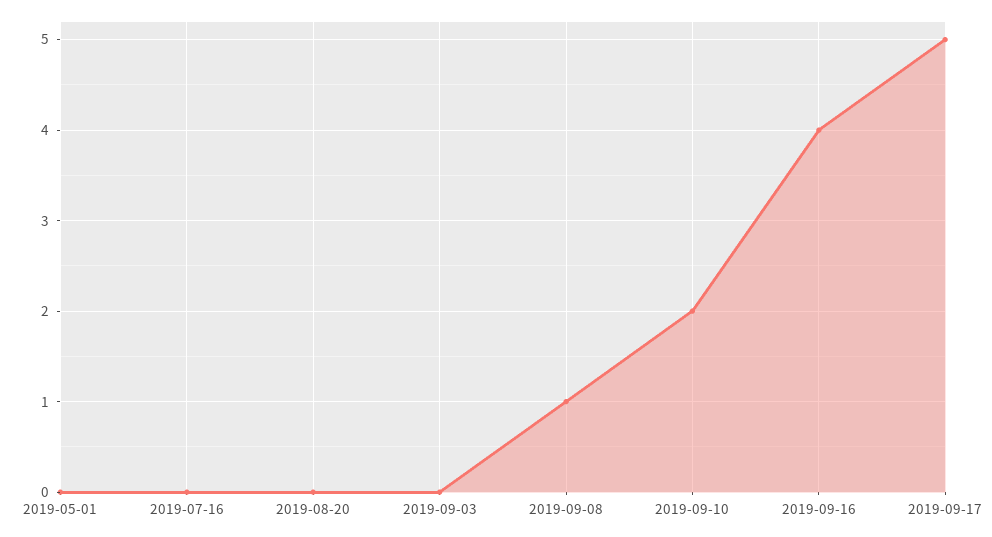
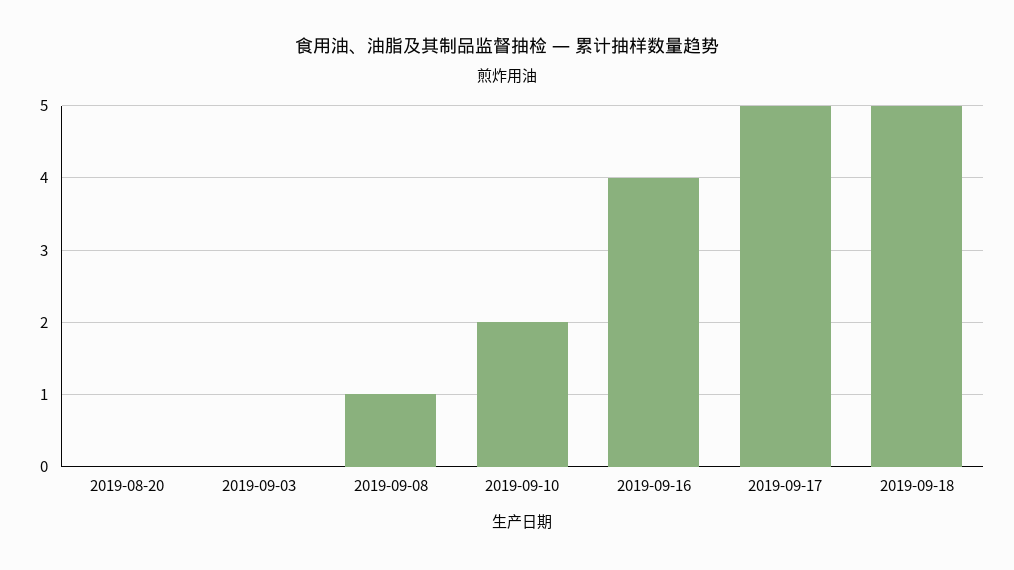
2019-05-01: 0 -> none
2019-07-16: 0 -> none
2019-09-18: none -> 5

